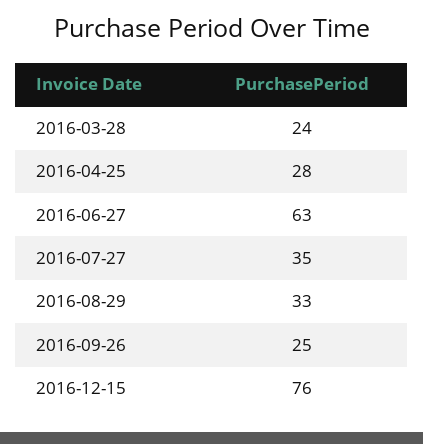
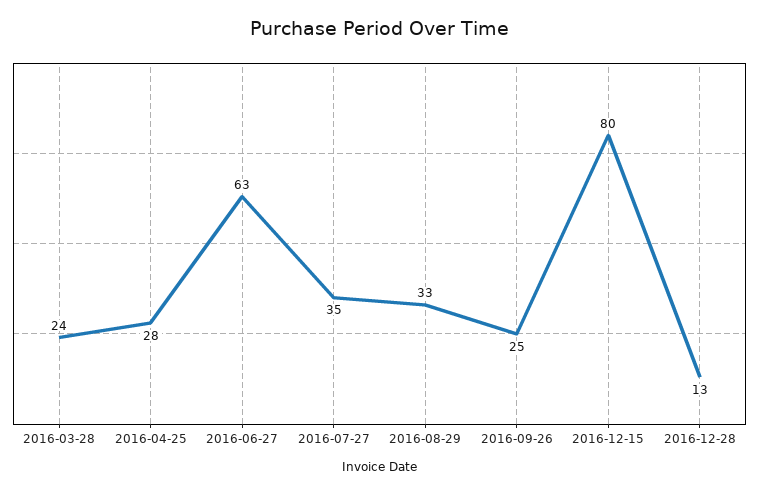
2016-12-15: 76 -> 80
2016-12-28: none -> 13

